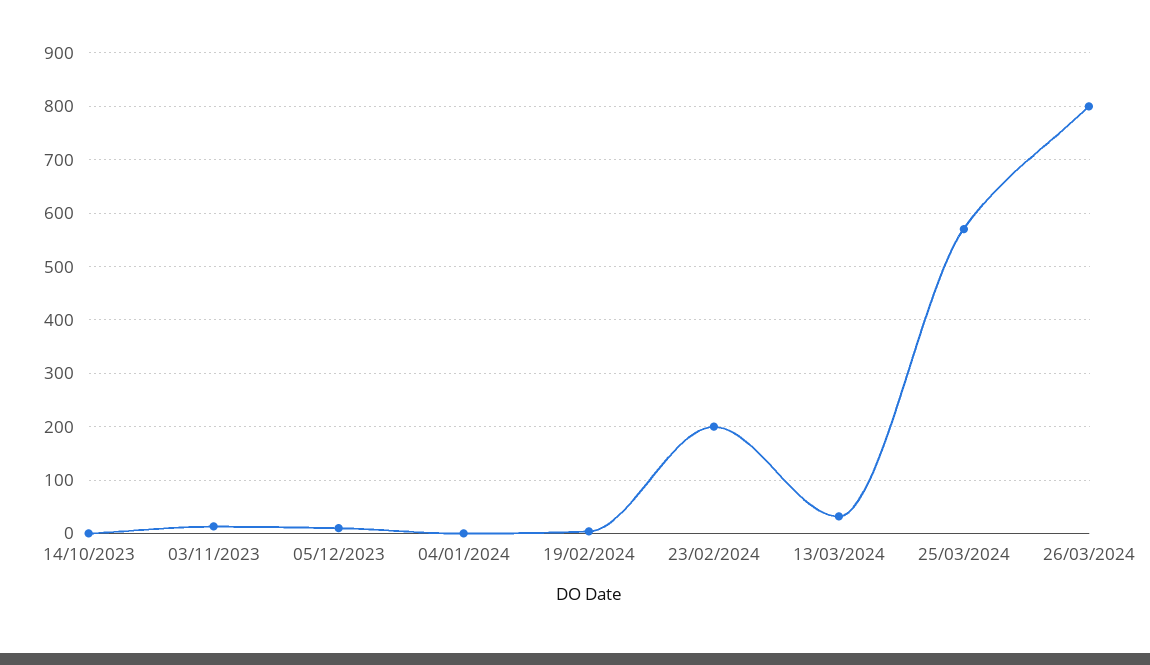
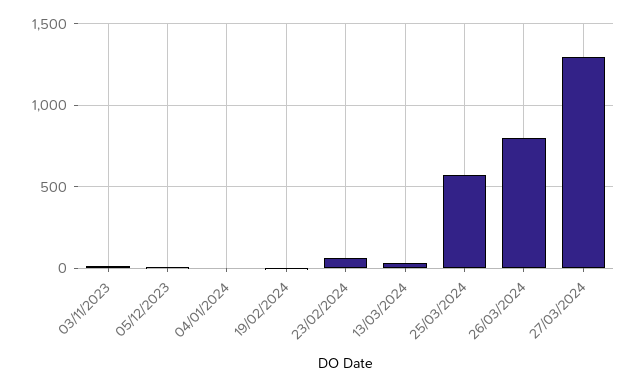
14/10/2023: 0 -> none
23/02/2024: 200 -> 50
27/03/2024: none -> 1300

